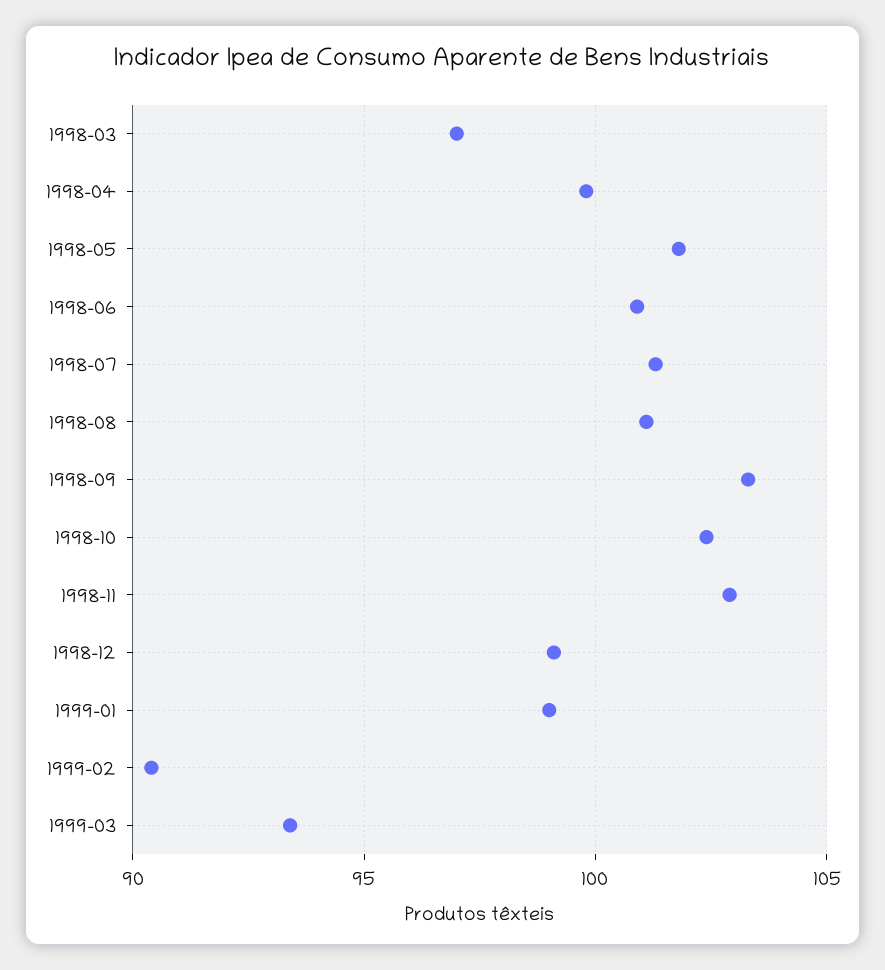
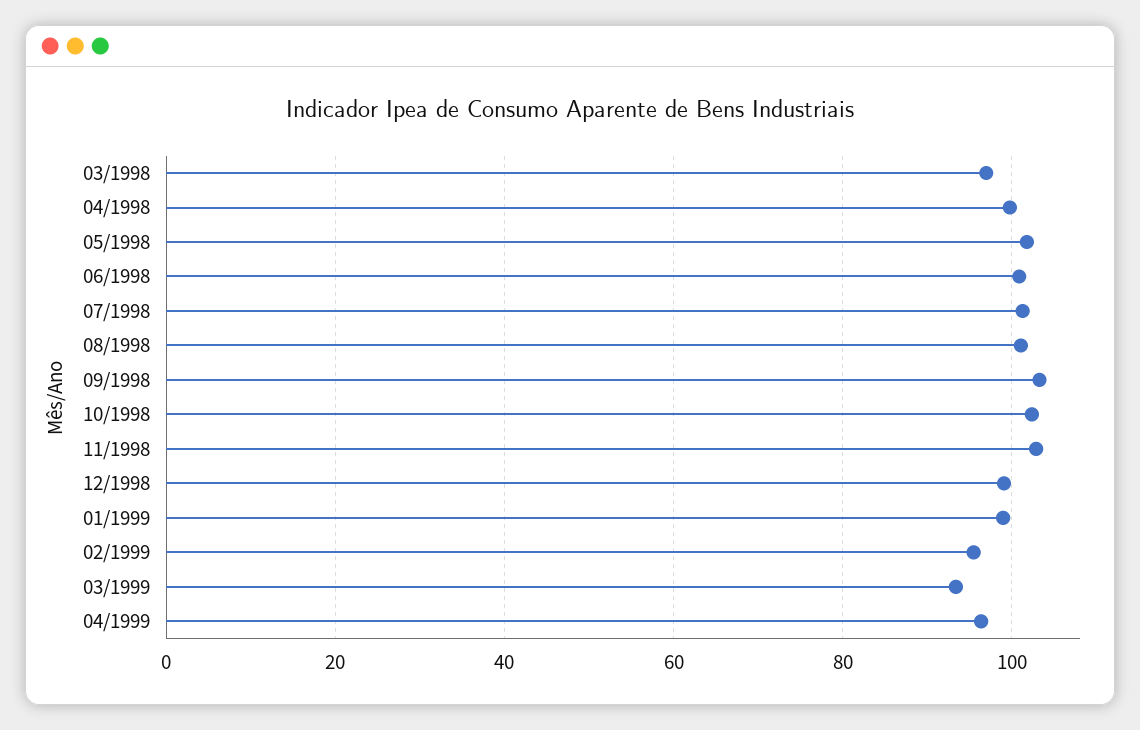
1999-02: 90.5 -> 96
04/1999: none -> 96

